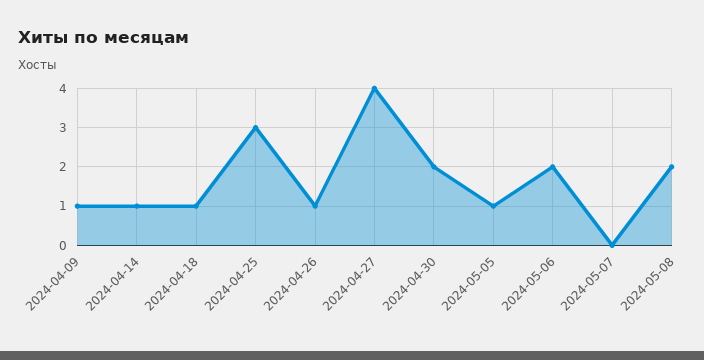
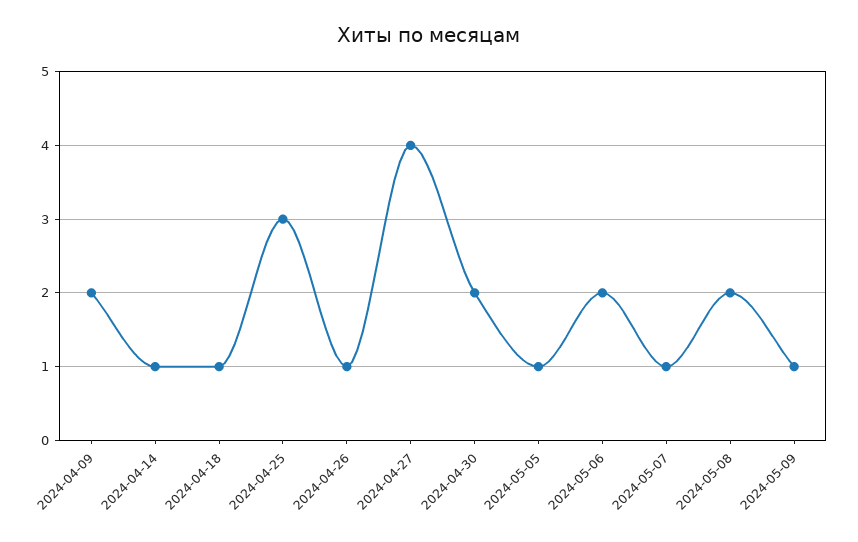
2024-04-09: 1 -> 2
2024-05-07: 0 -> 1
2024-05-09: none -> 1

